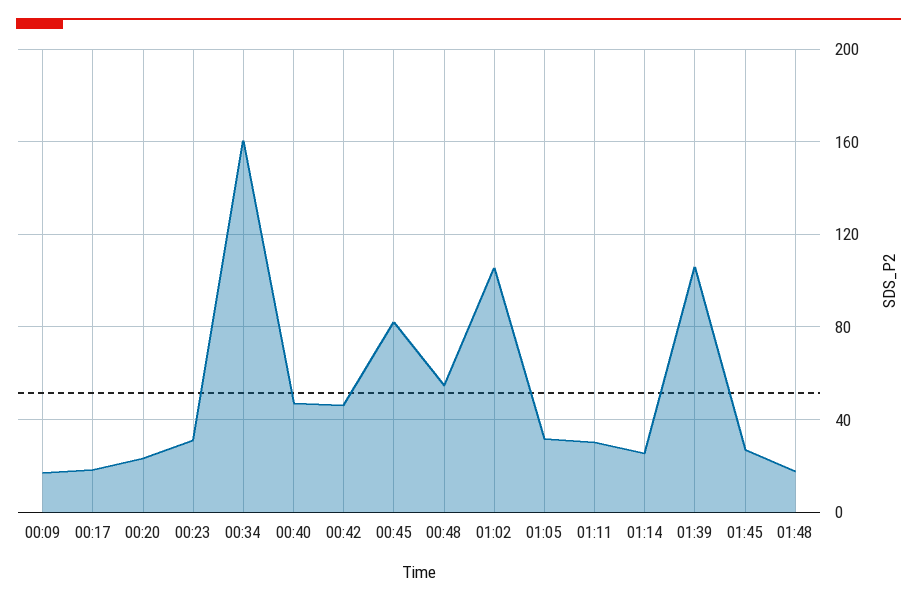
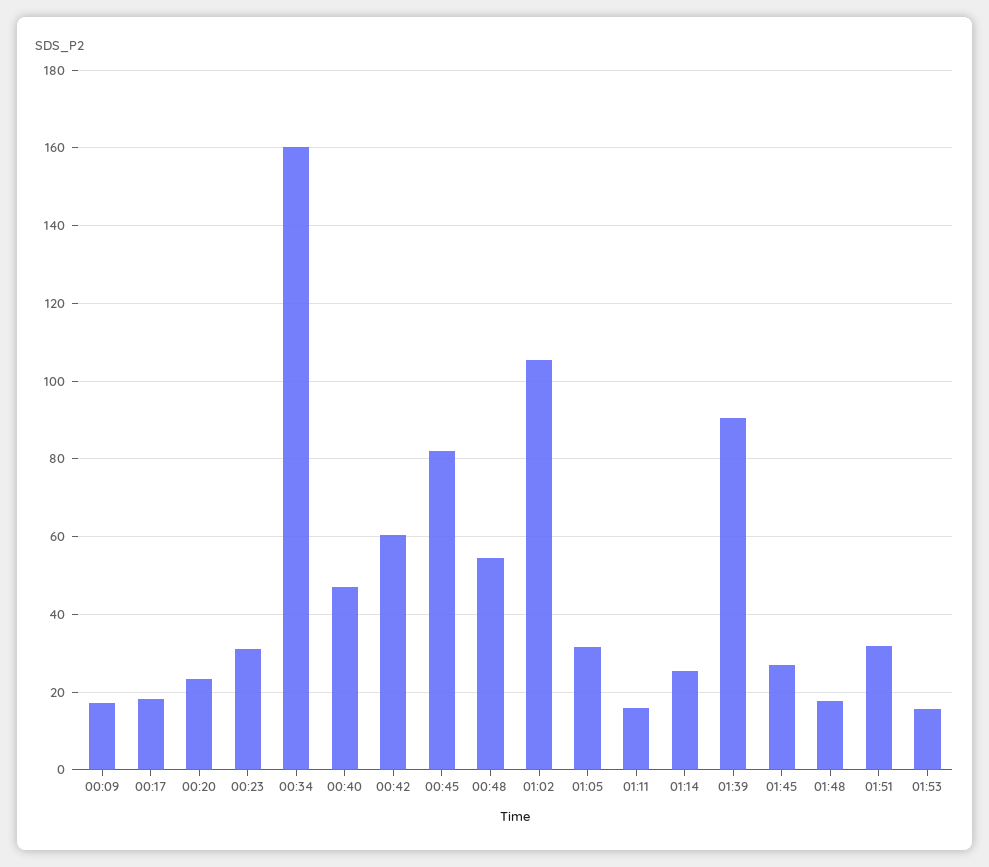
00:42: 45 -> 60
01:11: 30 -> 16
01:39: 105 -> 90
01:51: none -> 32
01:53: none -> 16

